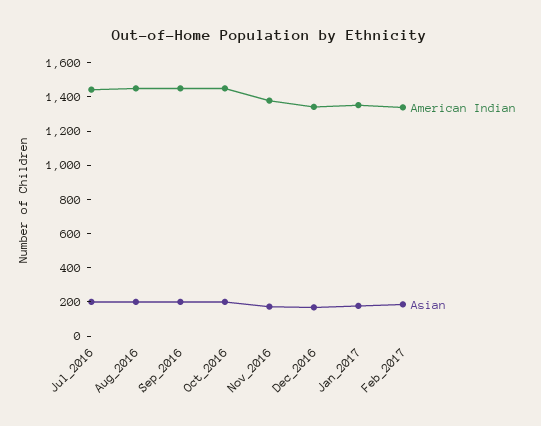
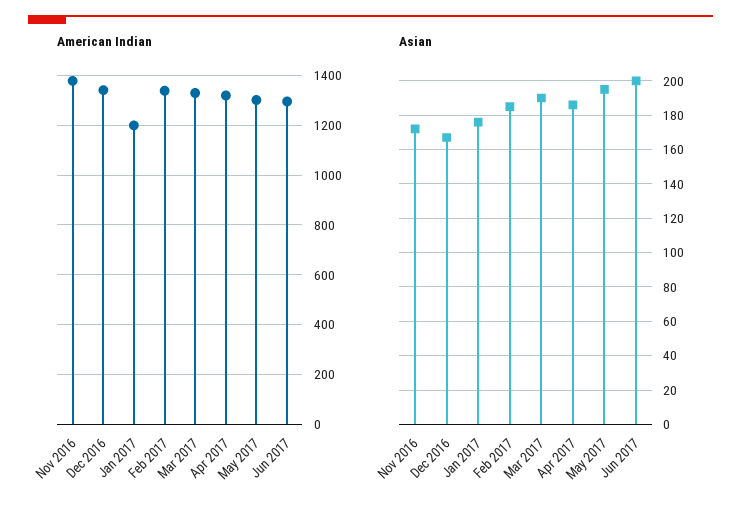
American Indian, Jul_2016: 1450 -> none
Asian, Jul_2016: 200 -> none
American Indian, Aug_2016: 1450 -> none
Asian, Aug_2016: 200 -> none
American Indian, Sep_2016: 1450 -> none
Asian, Sep_2016: 200 -> none
American Indian, Oct_2016: 1450 -> none
Asian, Oct_2016: 200 -> none
American Indian, Jan_2017: 1350 -> 1200
American Indian, Mar 2017: none -> 1325
American Indian, Apr 2017: none -> 1325
American Indian, May 2017: none -> 1300
American Indian, Jun 2017: none -> 1300
Asian, Mar 2017: none -> 190
Asian, Apr 2017: none -> 185
Asian, May 2017: none -> 195
Asian, Jun 2017: none -> 200

